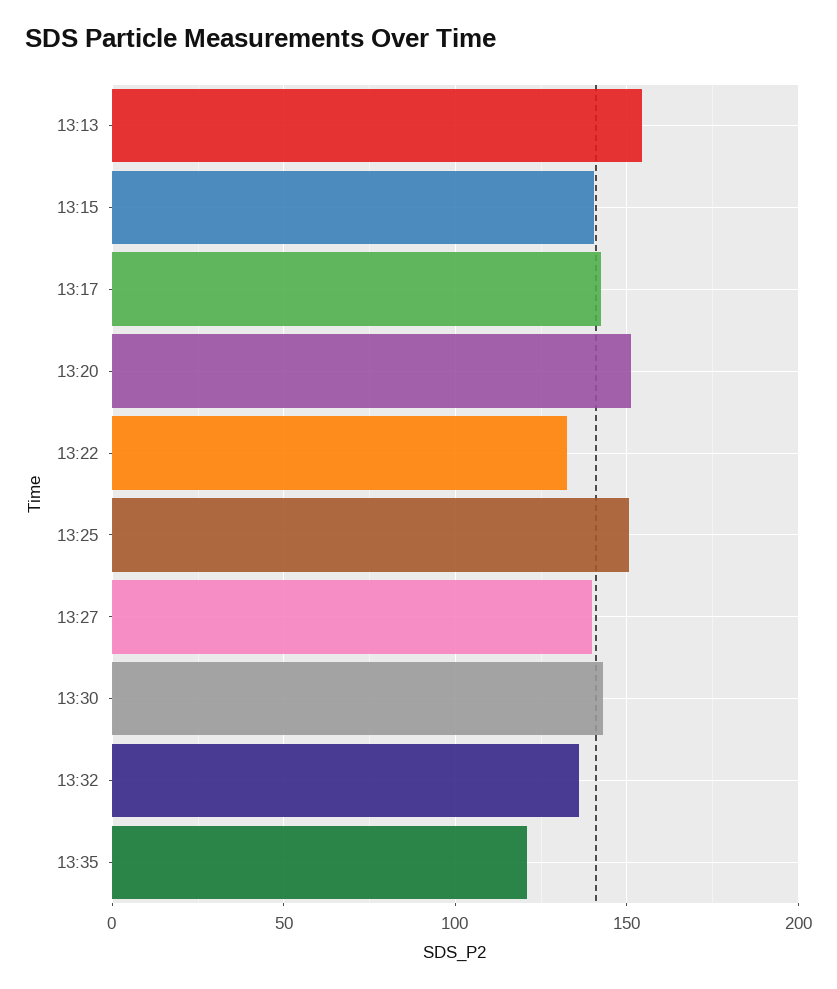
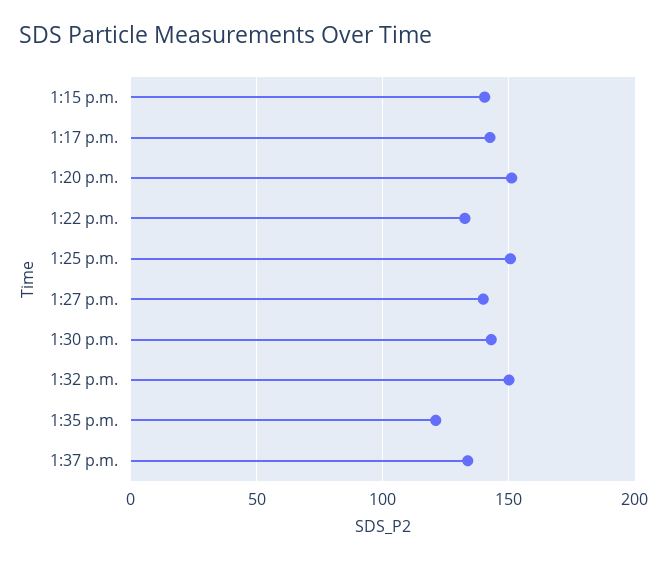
13:13: 155 -> none
13:32: 135 -> 150
1:37 p.m.: none -> 135

